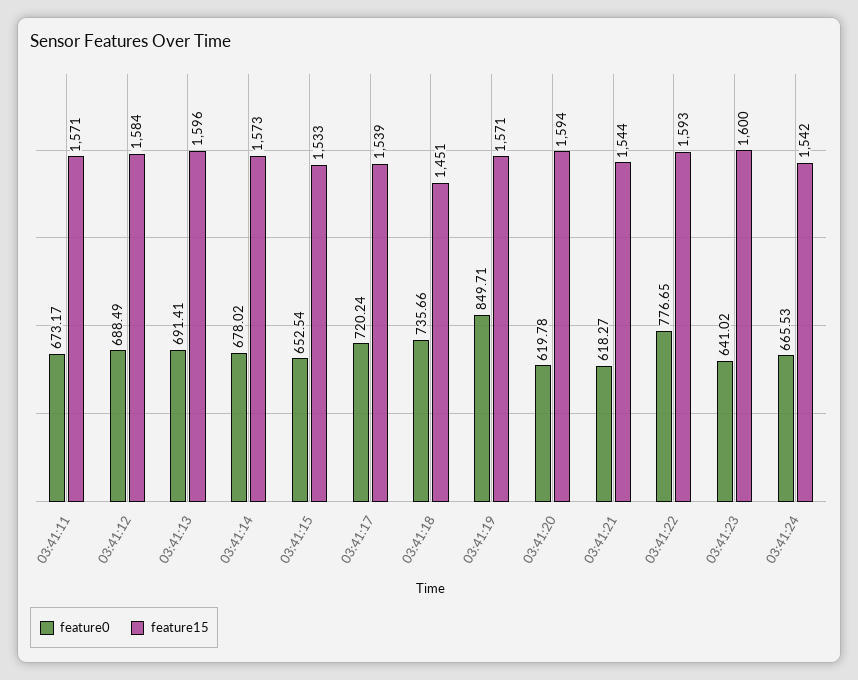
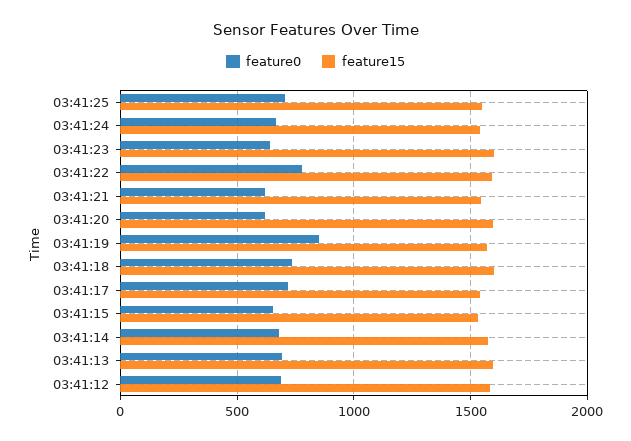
feature0, 03:41:11: 673.17 -> none
feature15, 03:41:11: 1571 -> none
feature15, 03:41:18: 1451 -> 1600
feature0, 03:41:25: none -> 700
feature15, 03:41:25: none -> 1550

